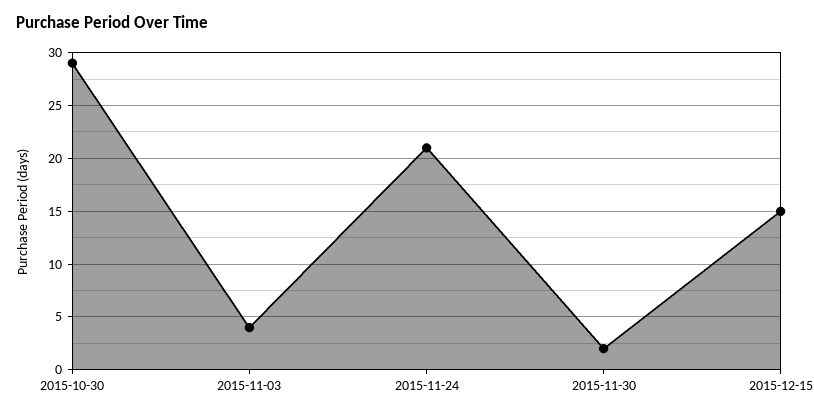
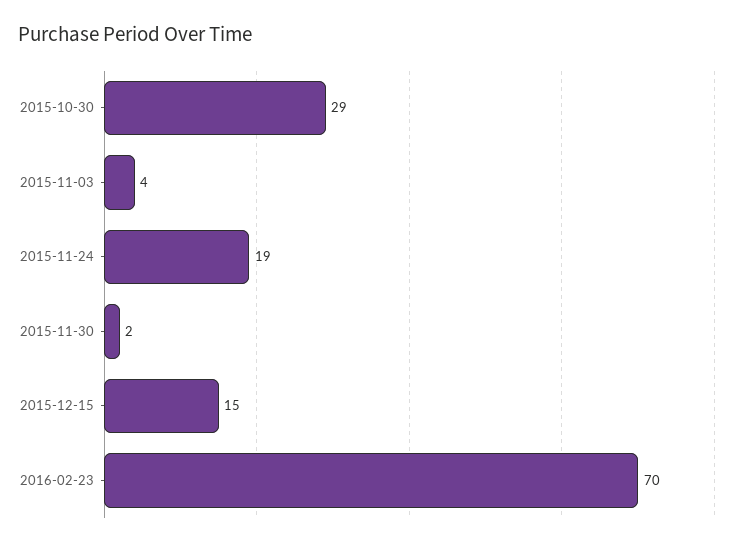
2015-11-24: 21 -> 19
2016-02-23: none -> 70

